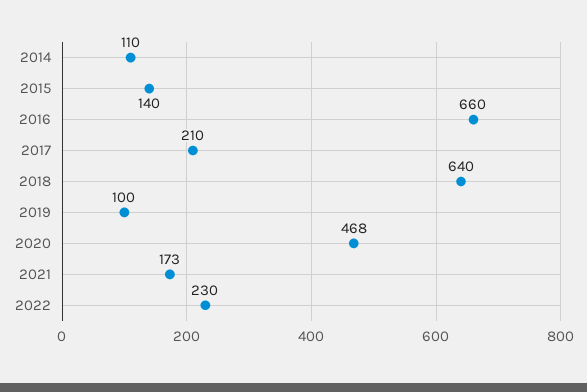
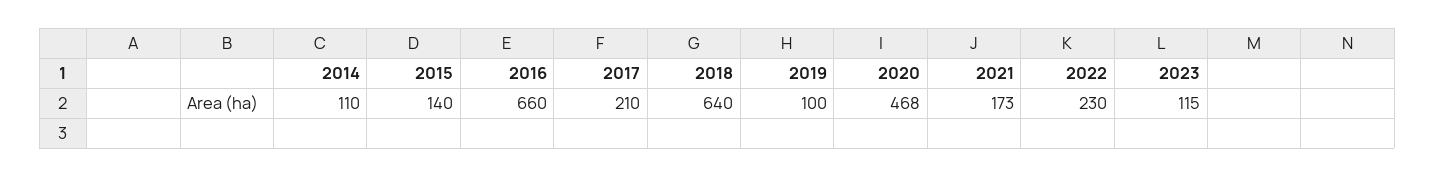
2023: none -> 115

